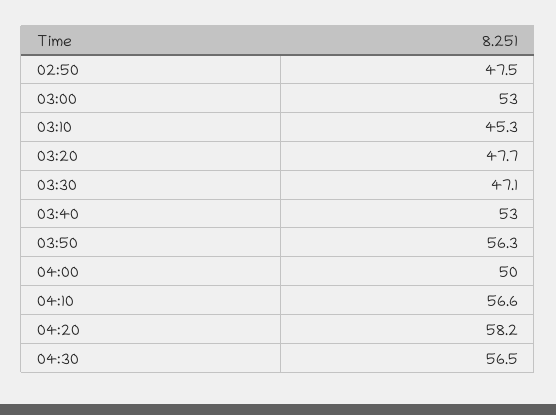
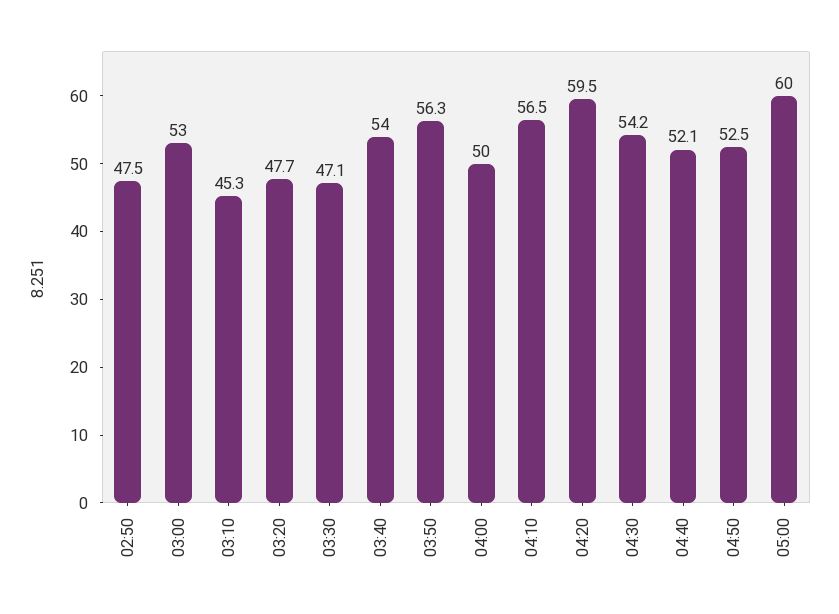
03:40: 53 -> 54
04:10: 56.6 -> 56.5
04:20: 58.2 -> 59.5
04:30: 56.5 -> 54.2
04:40: none -> 52.1
04:50: none -> 52.5
05:00: none -> 60

